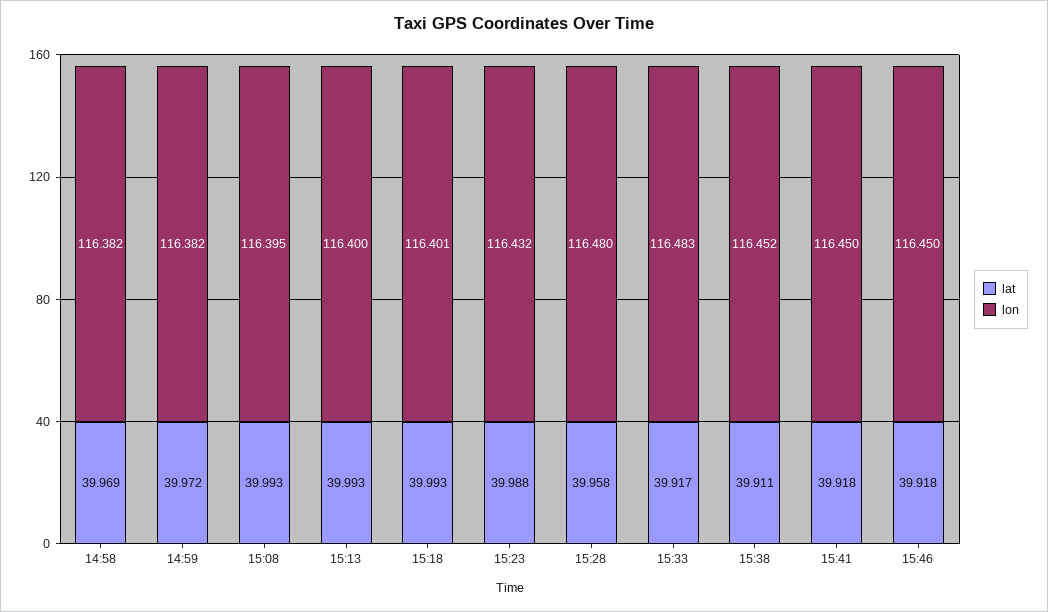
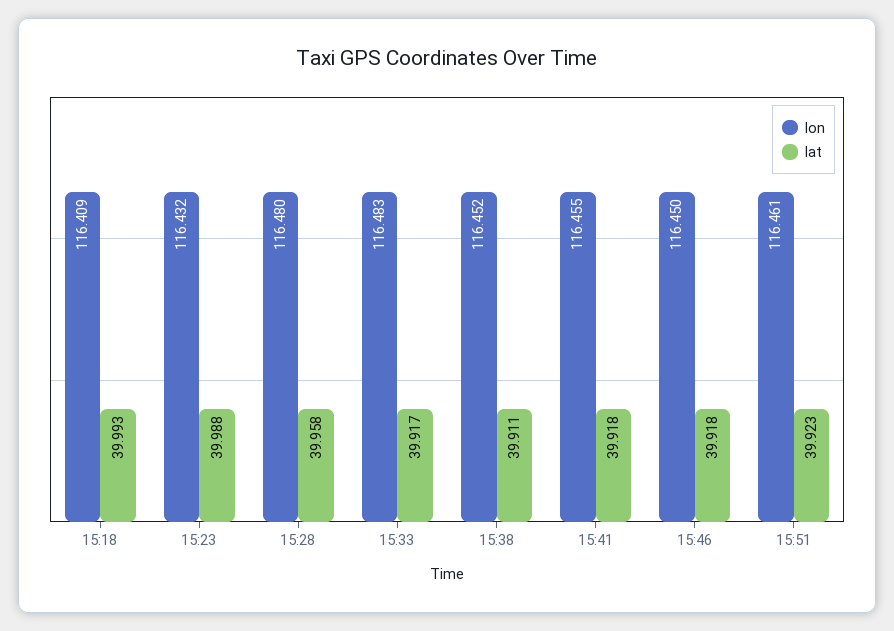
lat, 14:58: 39.969 -> none
lon, 14:58: 116.382 -> none
lat, 14:59: 39.972 -> none
lon, 14:59: 116.382 -> none
lat, 15:08: 39.993 -> none
lon, 15:08: 116.395 -> none
lat, 15:13: 39.993 -> none
lon, 15:13: 116.4 -> none
lon, 15:18: 116.401 -> 116.409
lon, 15:41: 116.45 -> 116.455
lon, 15:51: none -> 116.461
lat, 15:51: none -> 39.923

